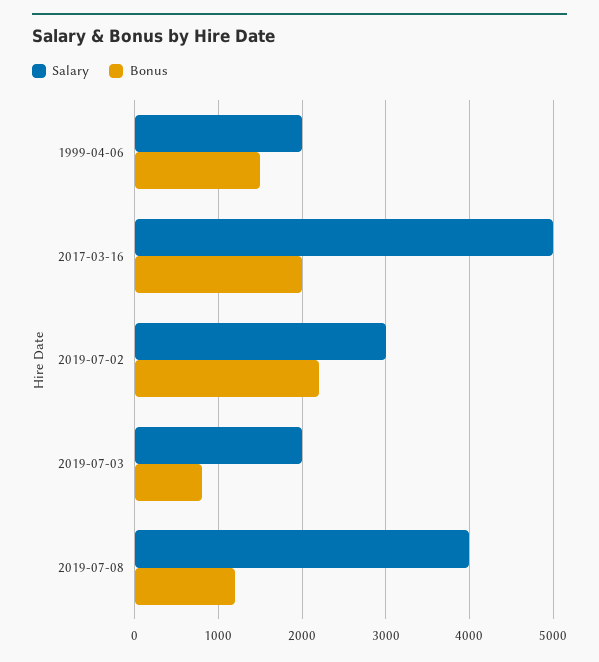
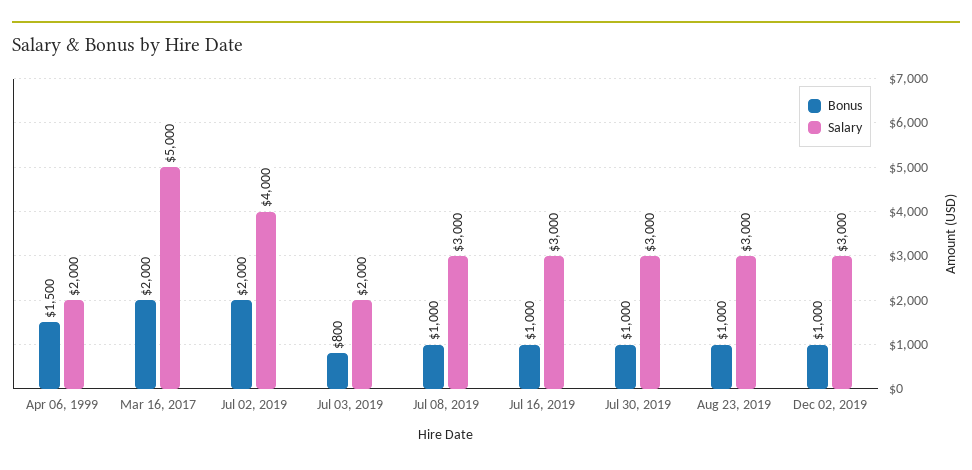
Salary, 2019-07-02: 3000 -> 4000
Bonus, 2019-07-02: 2200 -> 2000
Salary, 2019-07-08: 4000 -> 3000
Bonus, 2019-07-08: 1200 -> 1000
Bonus, Jul 16, 2019: none -> 1000
Salary, Jul 16, 2019: none -> 3000
Bonus, Jul 30, 2019: none -> 1000
Salary, Jul 30, 2019: none -> 3000
Bonus, Aug 23, 2019: none -> 1000
Salary, Aug 23, 2019: none -> 3000
Bonus, Dec 02, 2019: none -> 1000
Salary, Dec 02, 2019: none -> 3000

